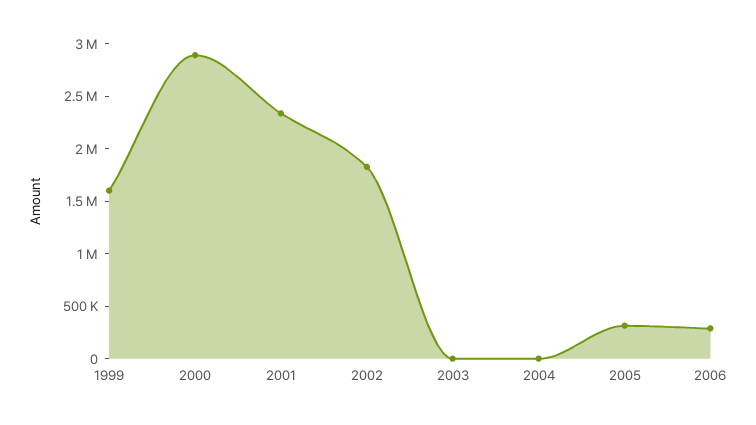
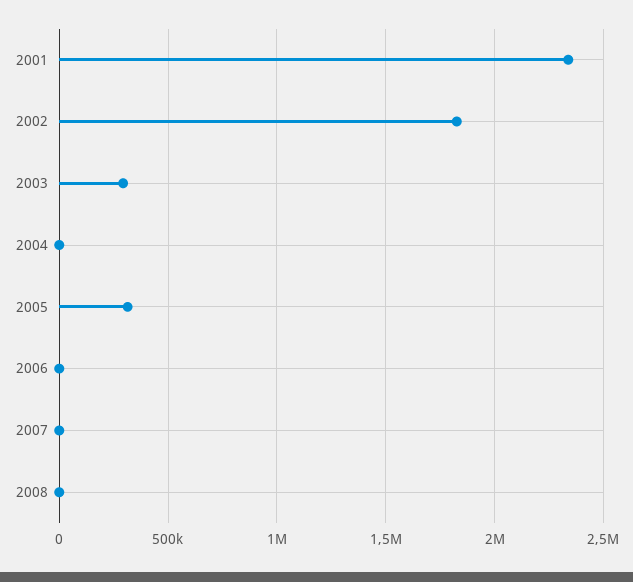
1999: 1600000 -> none
2000: 2900000 -> none
2003: 0 -> 300000
2006: 300000 -> 0
2007: none -> 0
2008: none -> 0

